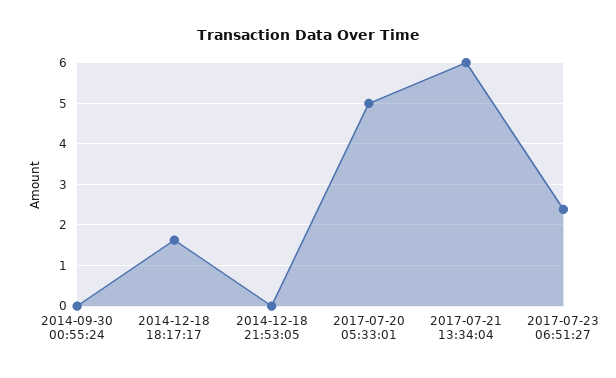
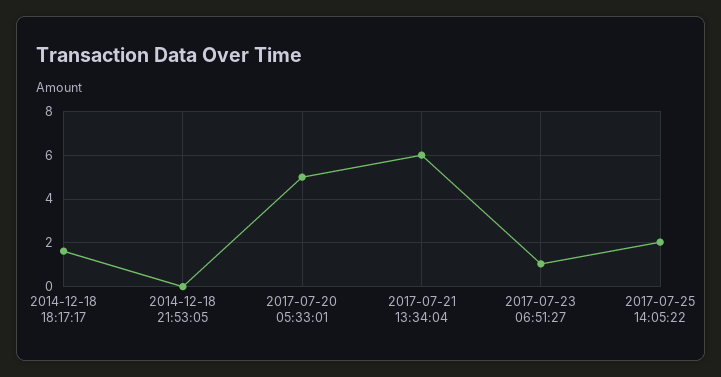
2014-09-30 00:55:24: 0 -> none
2017-07-23 06:51:27: 2.4 -> 1
2017-07-25 14:05:22: none -> 2

